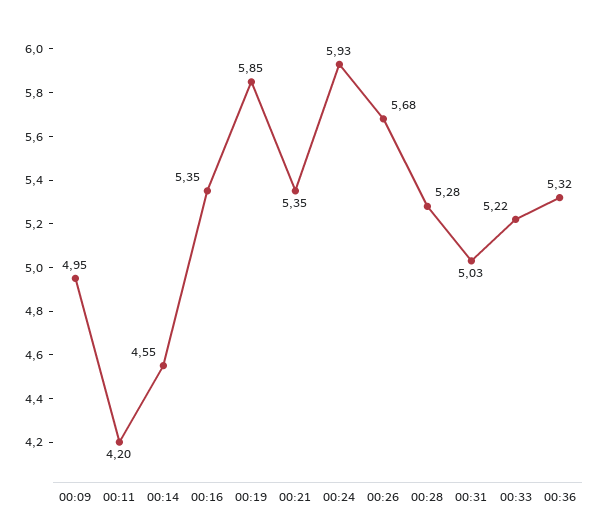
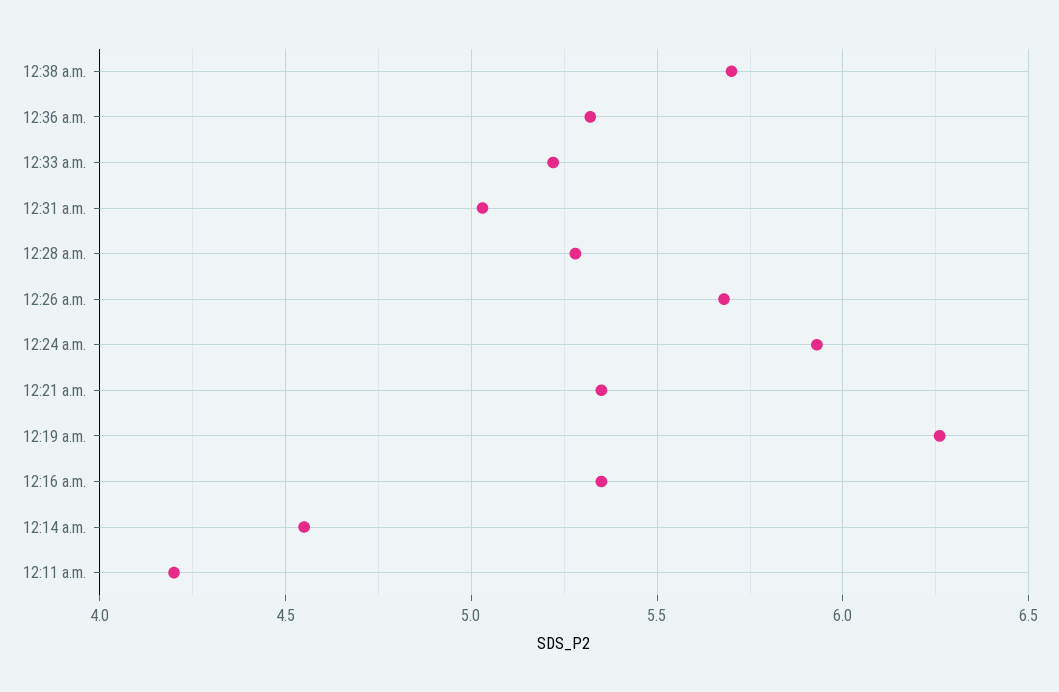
00:09: 4.95 -> none
00:19: 5.85 -> 6.25
12:38 a.m.: none -> 5.7

